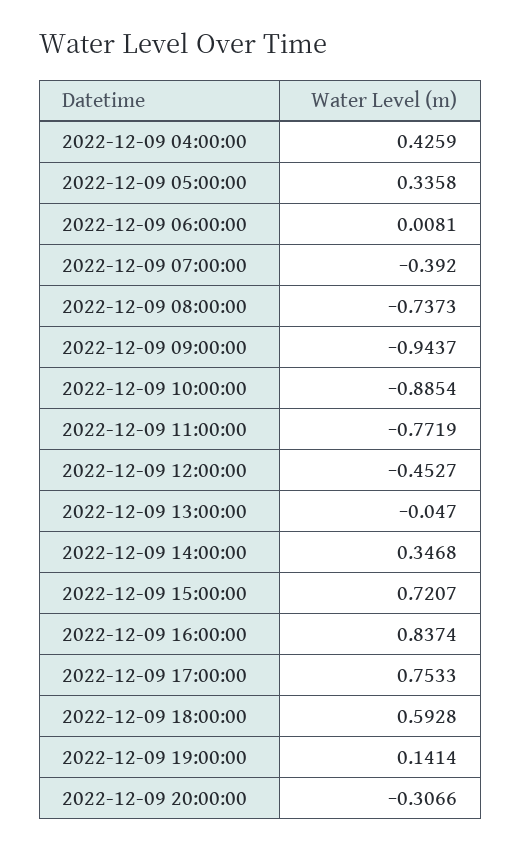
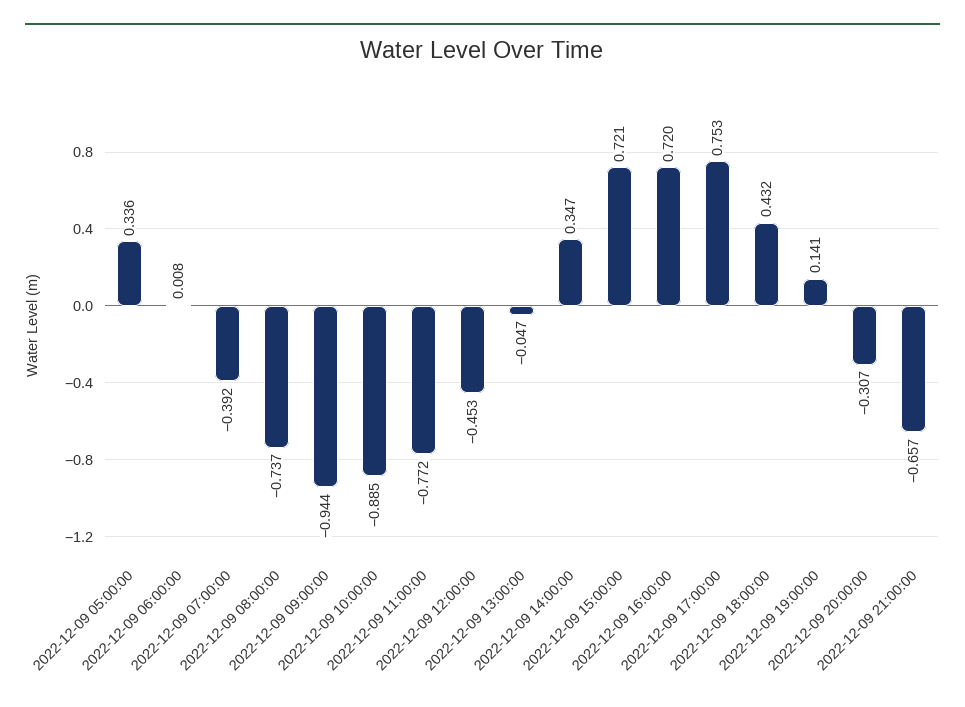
2022-12-09 04:00:00: 0.4259 -> none
2022-12-09 16:00:00: 0.8374 -> 0.72
2022-12-09 18:00:00: 0.5928 -> 0.432
2022-12-09 21:00:00: none -> -0.657

